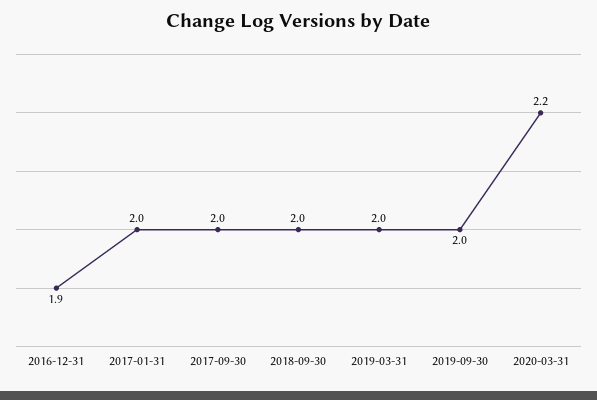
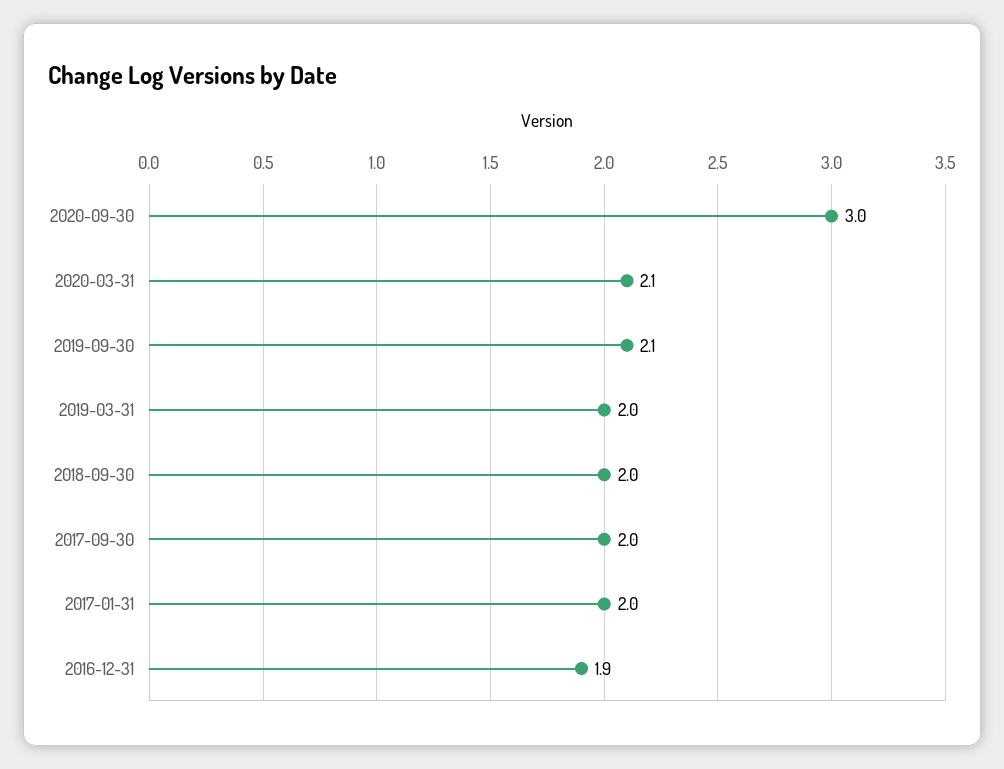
2019-09-30: 2 -> 2.1
2020-03-31: 2.2 -> 2.1
2020-09-30: none -> 3

